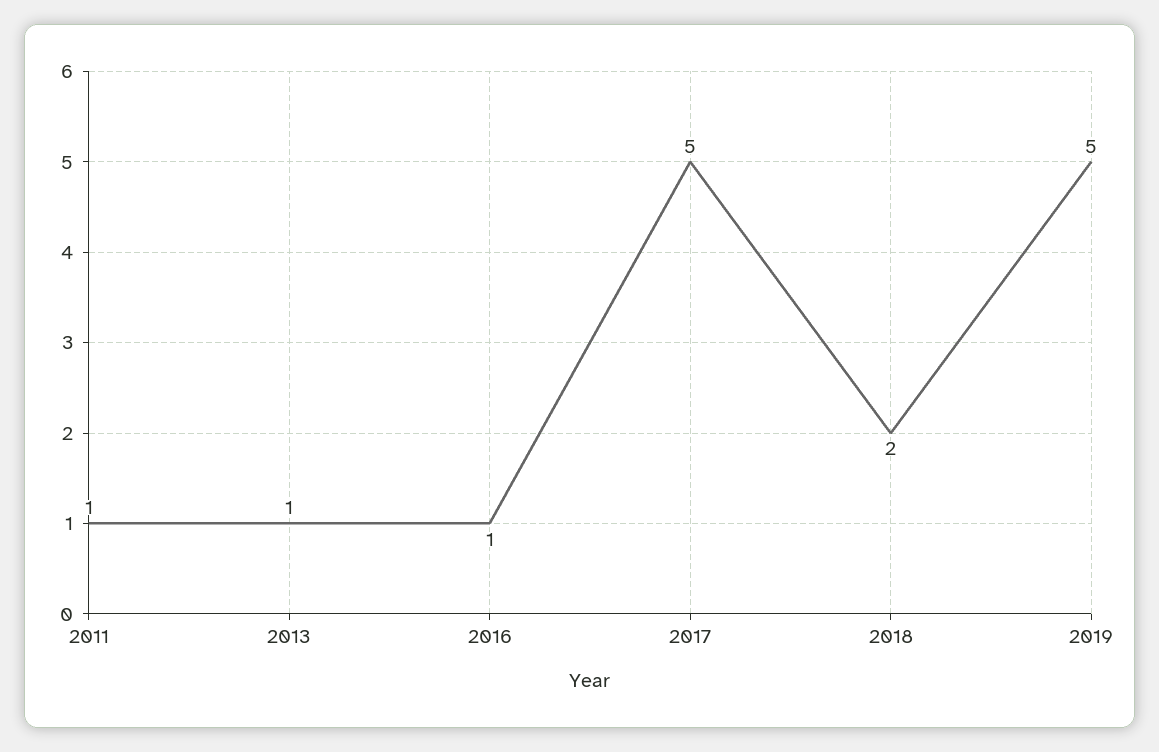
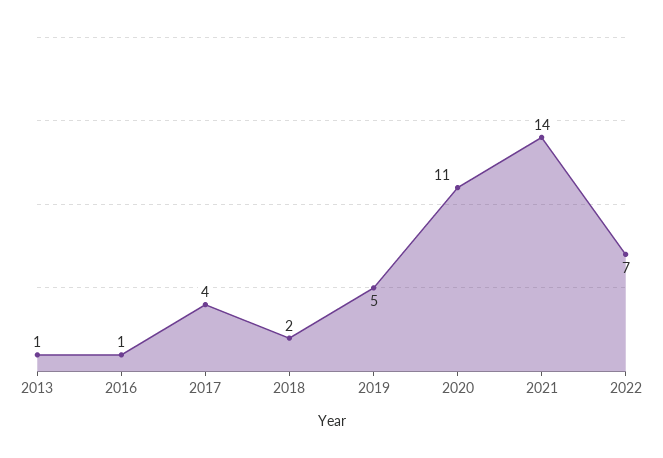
2011: 1 -> none
2017: 5 -> 4
2020: none -> 11
2021: none -> 14
2022: none -> 7

